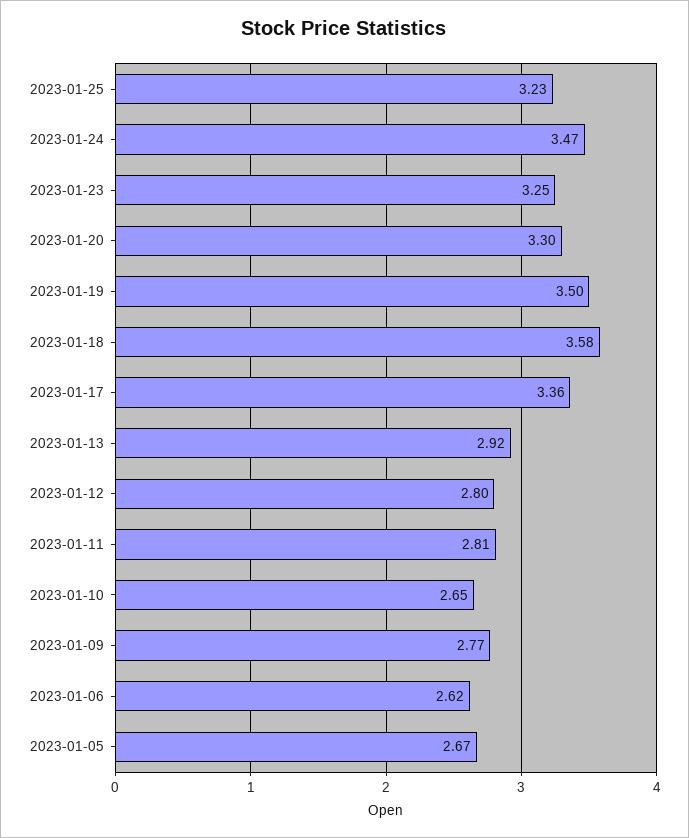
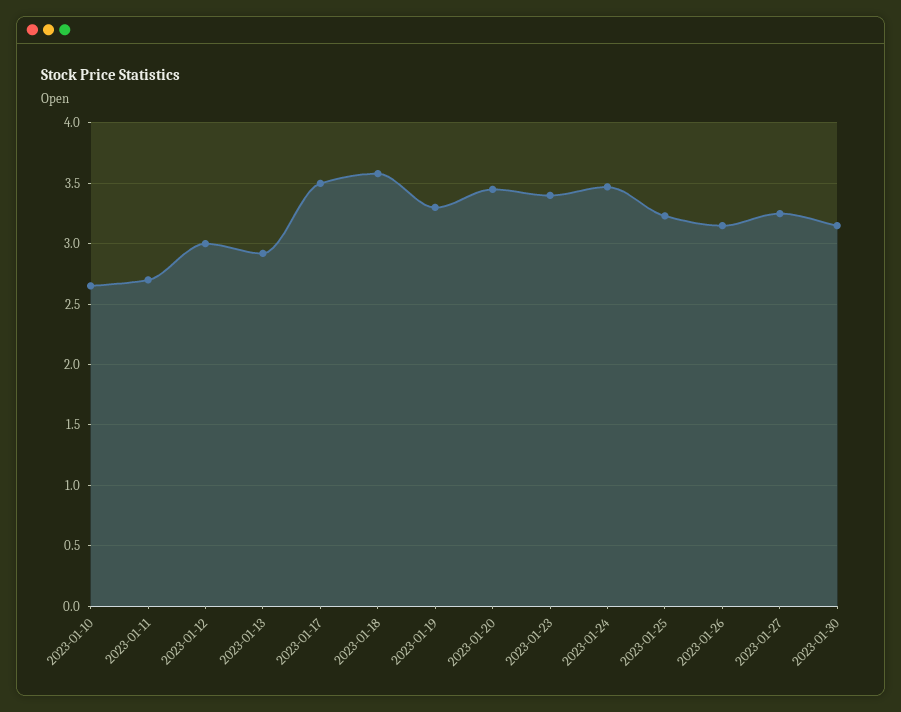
2023-01-23: 3.25 -> 3.4
2023-01-20: 3.3 -> 3.45
2023-01-19: 3.5 -> 3.3
2023-01-17: 3.36 -> 3.5
2023-01-12: 2.8 -> 3
2023-01-11: 2.81 -> 2.7
2023-01-09: 2.77 -> none
2023-01-06: 2.62 -> none
2023-01-05: 2.67 -> none
2023-01-26: none -> 3.15
2023-01-27: none -> 3.25
2023-01-30: none -> 3.15

